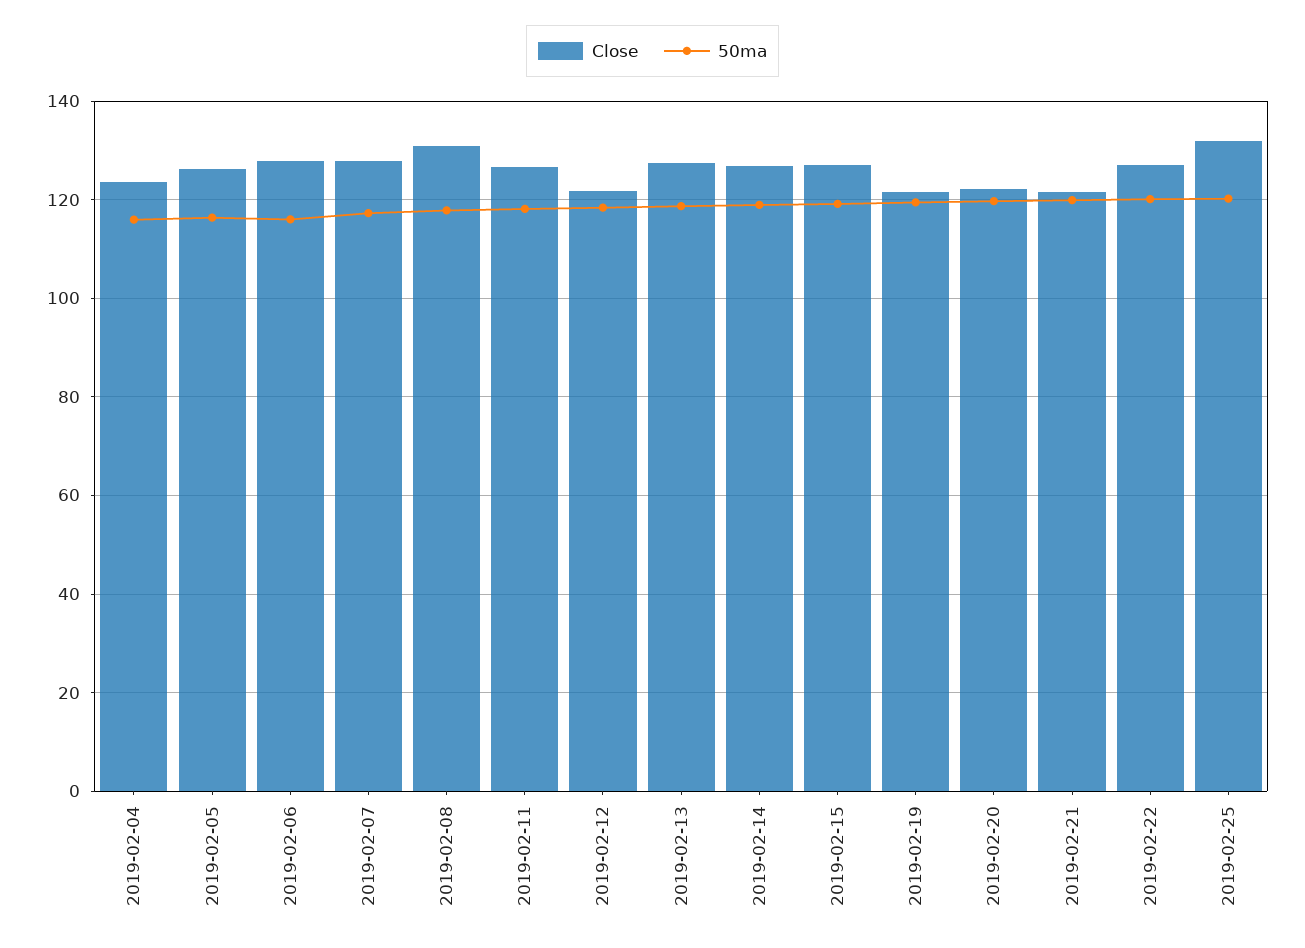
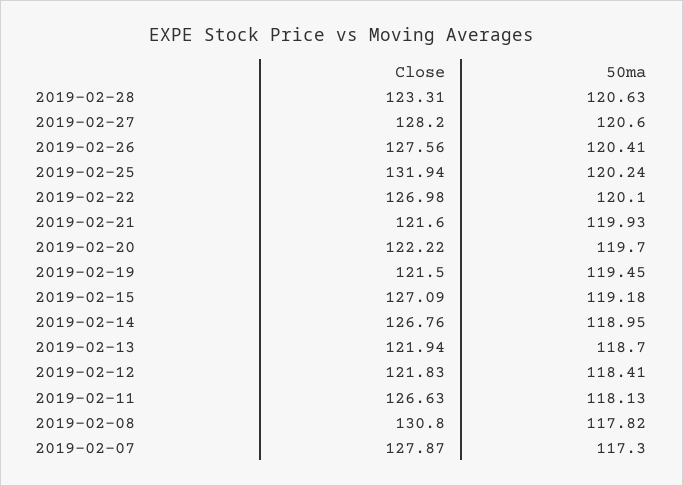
Close, 2019-02-04: 124 -> none
50ma, 2019-02-04: 116 -> none
Close, 2019-02-05: 126 -> none
50ma, 2019-02-05: 116 -> none
Close, 2019-02-06: 128 -> none
50ma, 2019-02-06: 116 -> none
Close, 2019-02-13: 128 -> 121.94
Close, 2019-02-28: none -> 123.31
50ma, 2019-02-28: none -> 120.63
Close, 2019-02-27: none -> 128.2
50ma, 2019-02-27: none -> 120.6
Close, 2019-02-26: none -> 127.56
50ma, 2019-02-26: none -> 120.41

